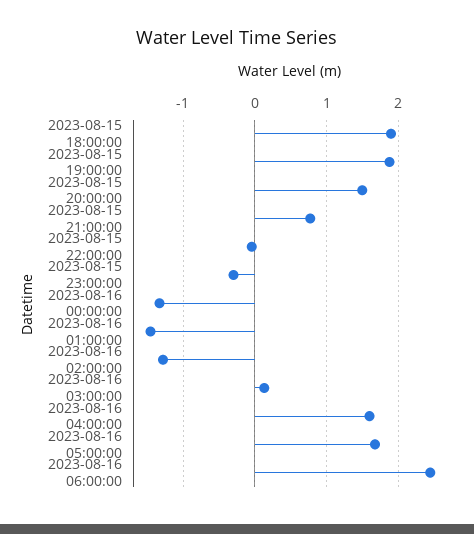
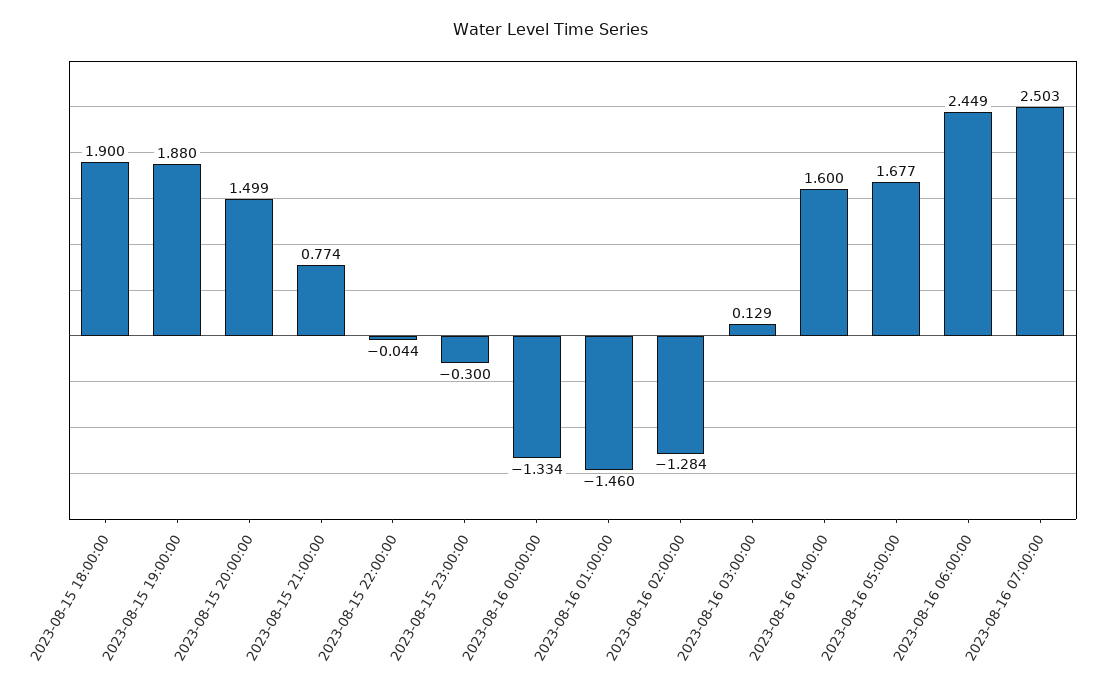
2023-08-16 07:00:00: none -> 2.503

